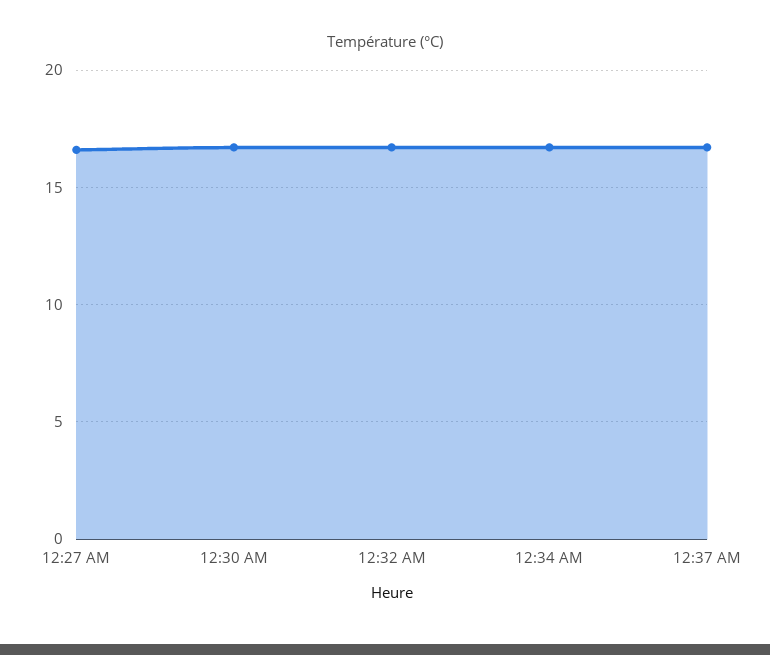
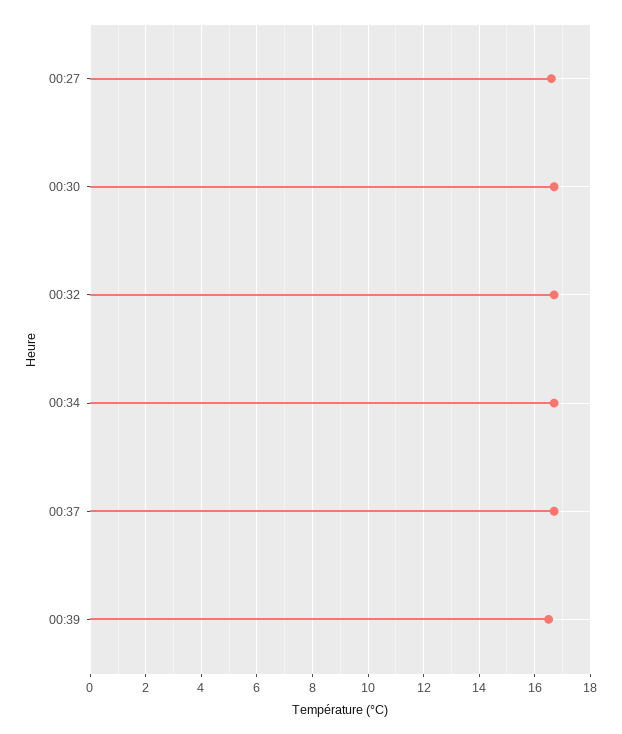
00:39: none -> 16.5

